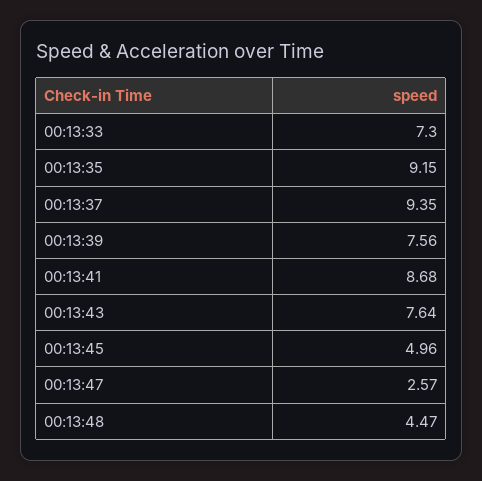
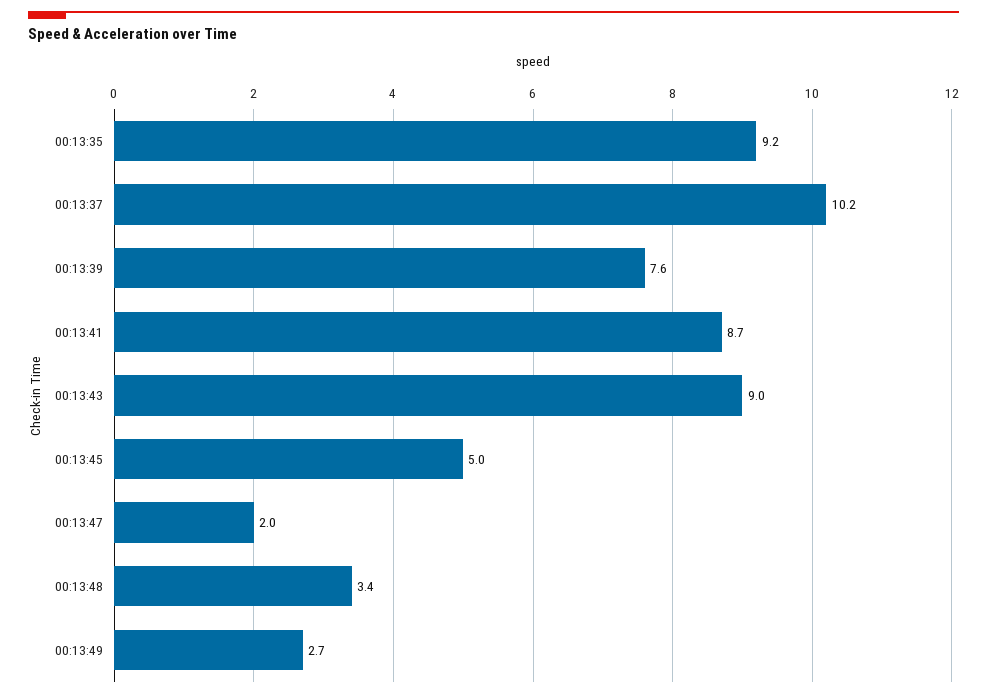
00:13:33: 7.3 -> none
00:13:37: 9.35 -> 10.2
00:13:43: 7.64 -> 9
00:13:47: 2.57 -> 2
00:13:48: 4.47 -> 3.4
00:13:49: none -> 2.7

